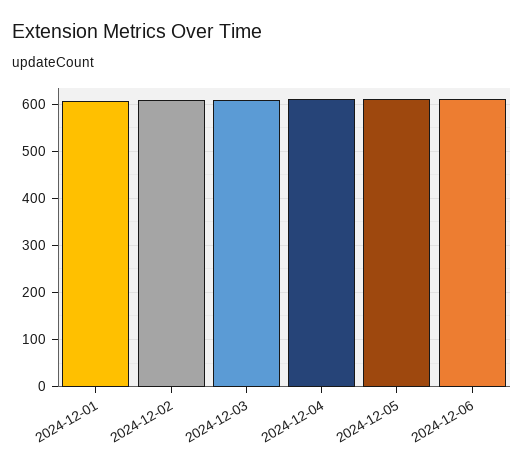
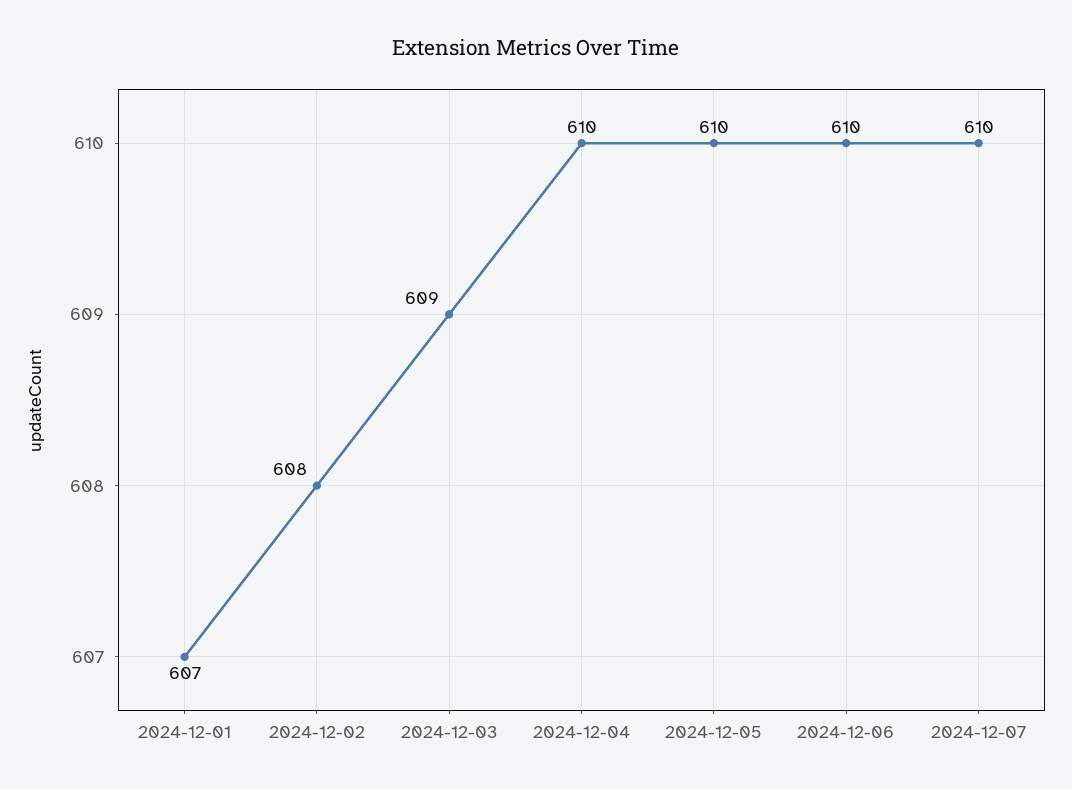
2024-12-07: none -> 610

